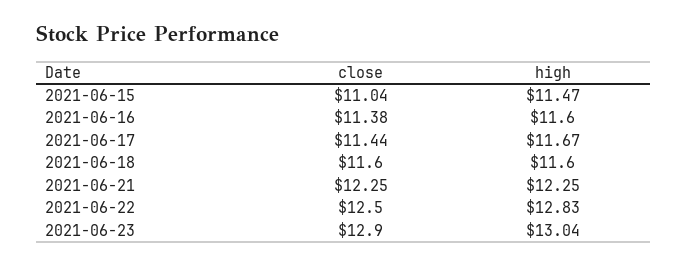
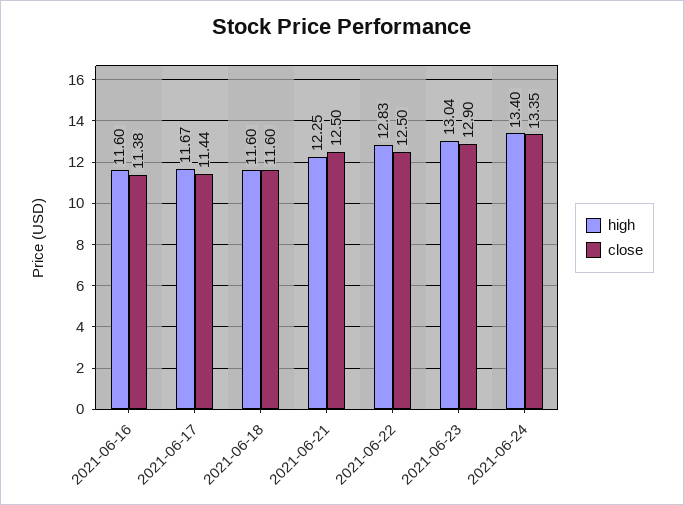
close, 2021-06-15: 11.04 -> none
high, 2021-06-15: 11.47 -> none
close, 2021-06-21: 12.25 -> 12.5
high, 2021-06-24: none -> 13.4
close, 2021-06-24: none -> 13.35

